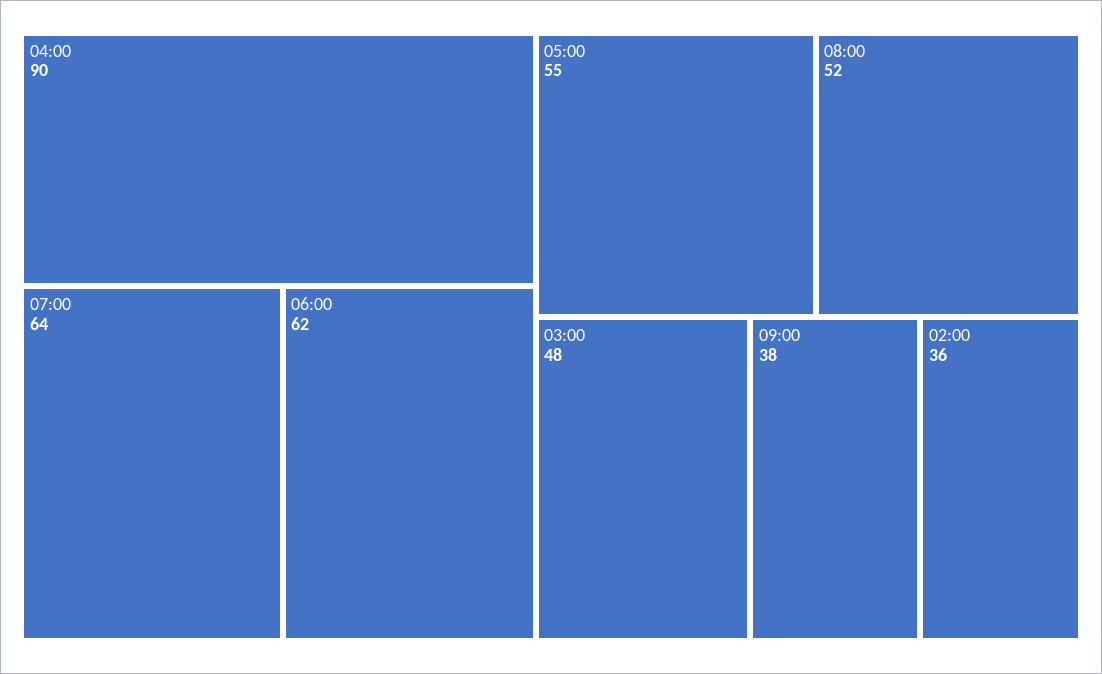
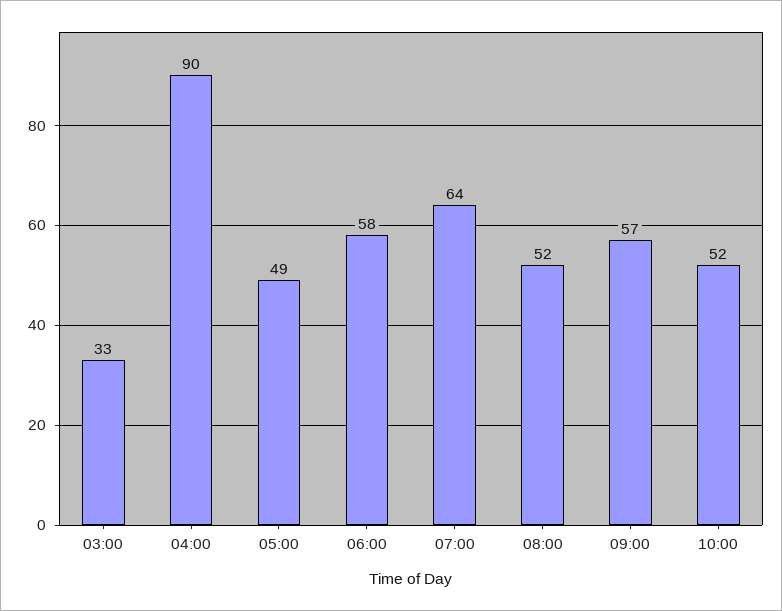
06:00: 62 -> 58
05:00: 55 -> 49
03:00: 48 -> 33
09:00: 38 -> 57
02:00: 36 -> none
10:00: none -> 52

